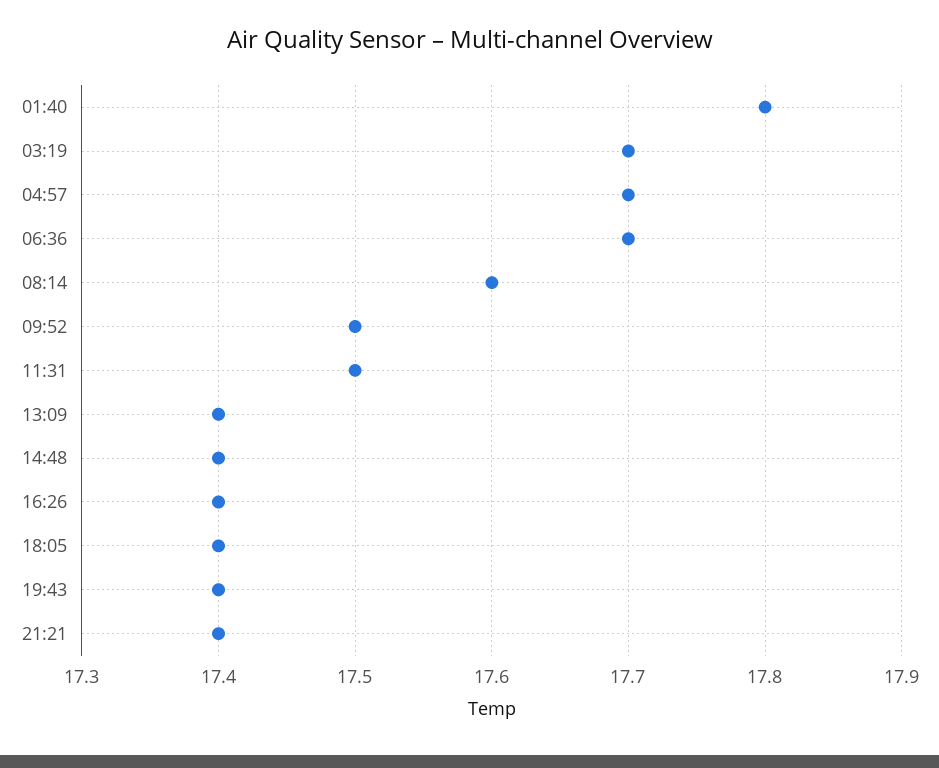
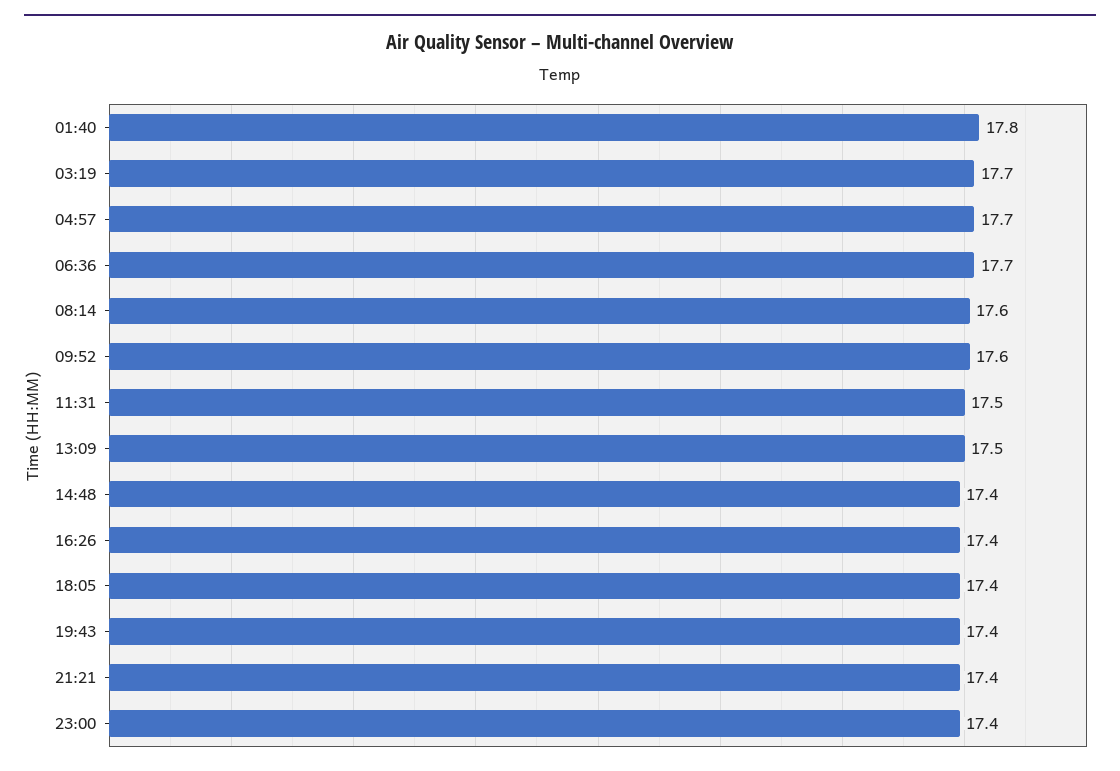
09:52: 17.5 -> 17.6
13:09: 17.4 -> 17.5
23:00: none -> 17.4

